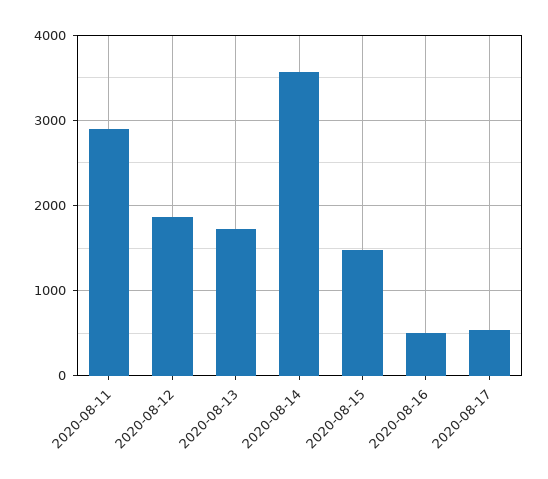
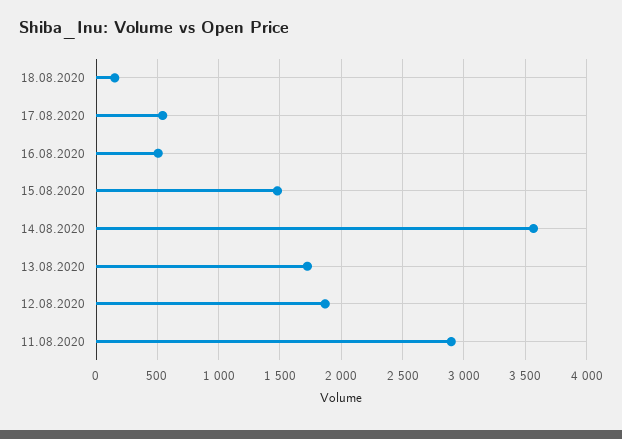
18.08.2020: none -> 150

